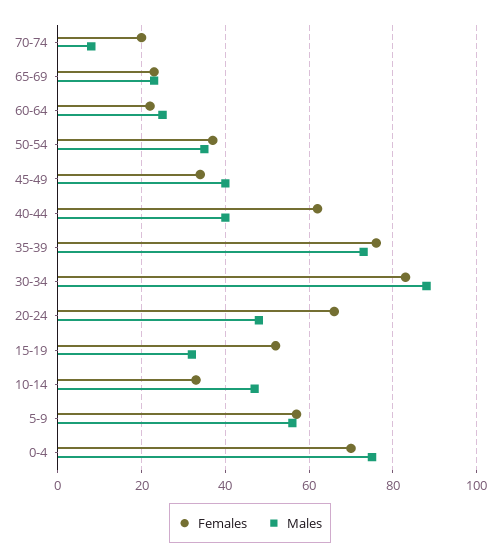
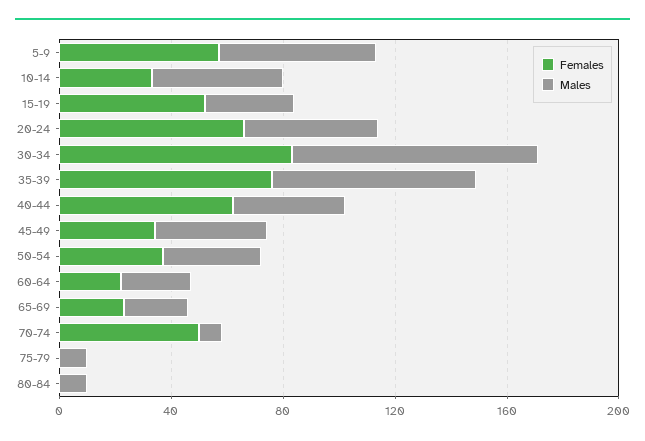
Females, 70-74: 20 -> 50
Females, 0-4: 70 -> none
Males, 0-4: 75 -> none
Females, 75-79: none -> 0
Males, 75-79: none -> 10
Females, 80-84: none -> 0
Males, 80-84: none -> 10

